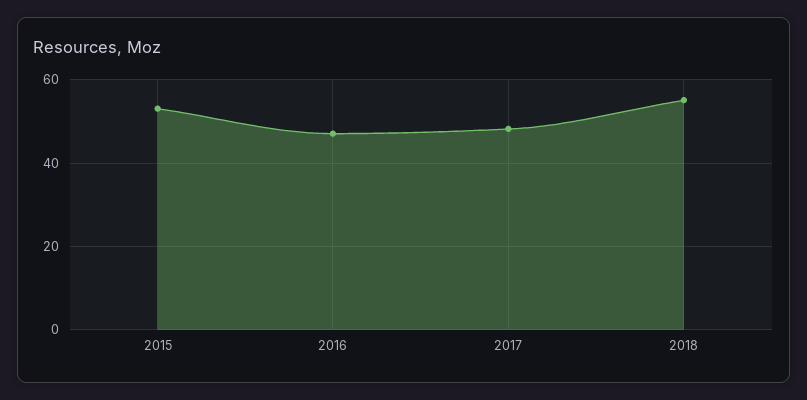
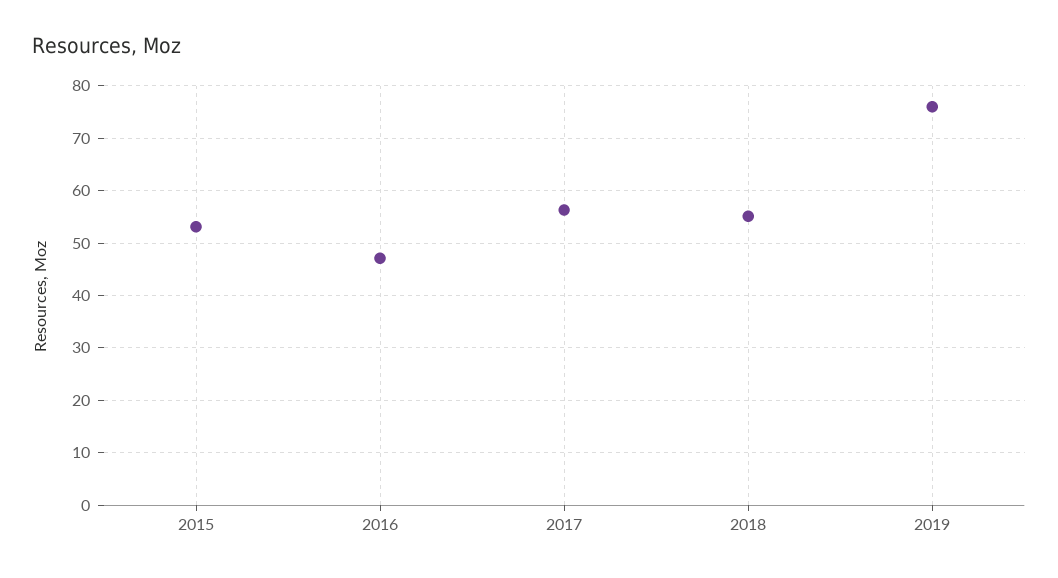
2017: 48 -> 56
2019: none -> 76

